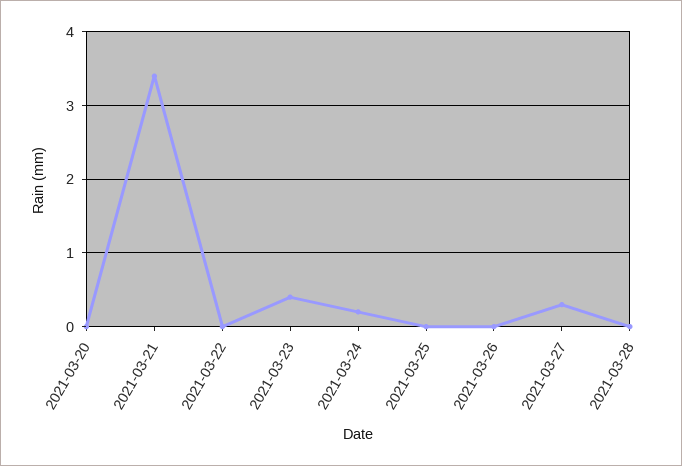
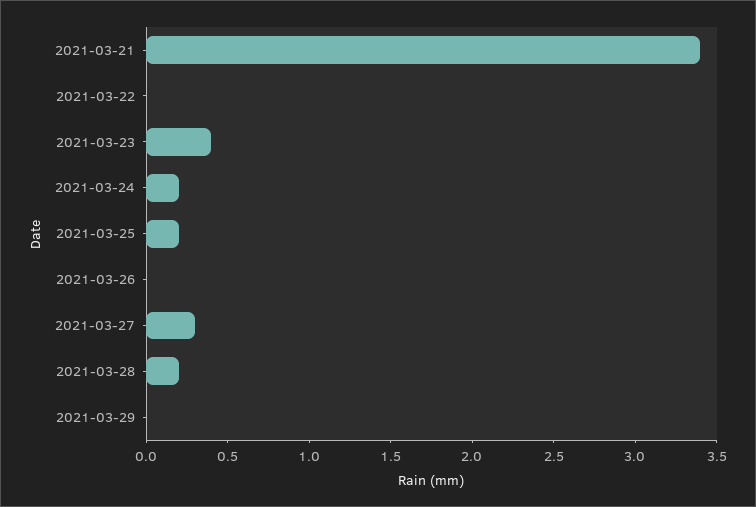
2021-03-20: 0 -> none
2021-03-25: 0 -> 0.2
2021-03-28: 0 -> 0.2
2021-03-29: none -> 0

